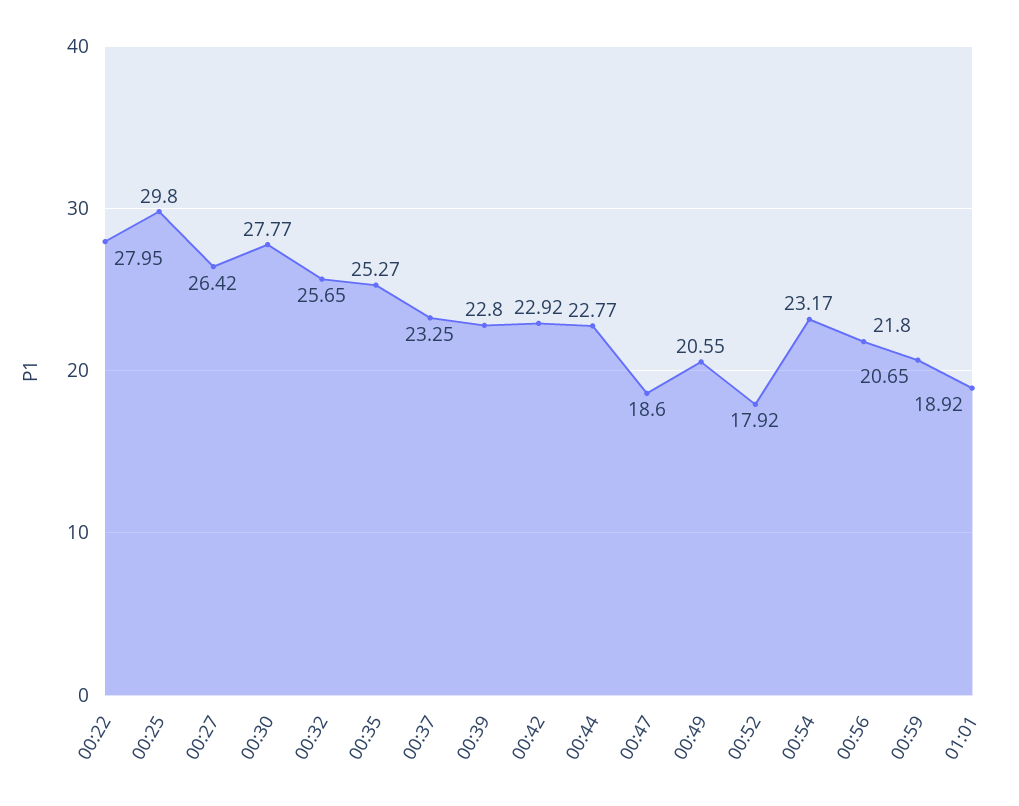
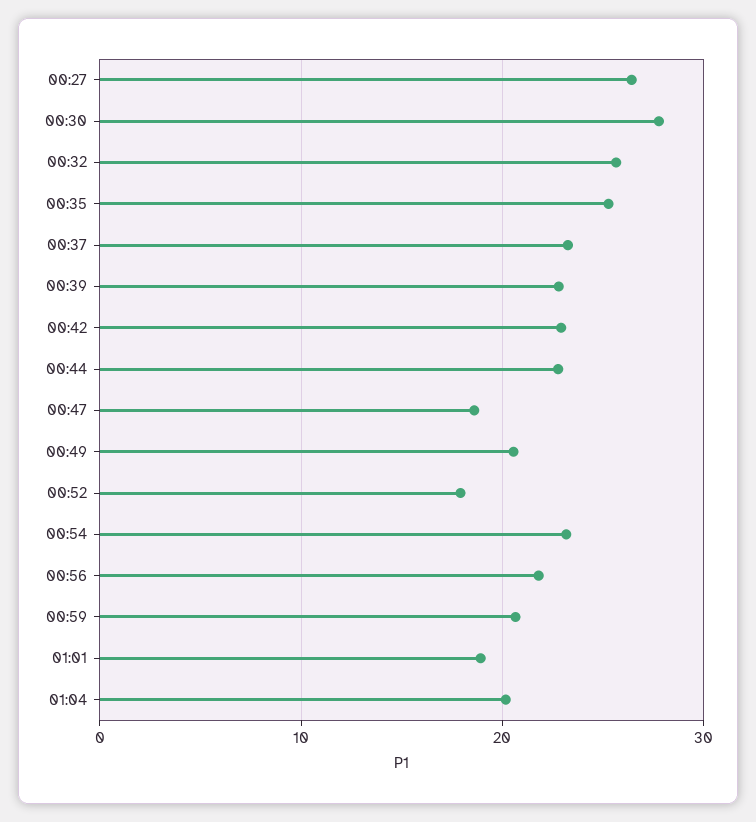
00:22: 27.95 -> none
00:25: 29.8 -> none
01:04: none -> 20

